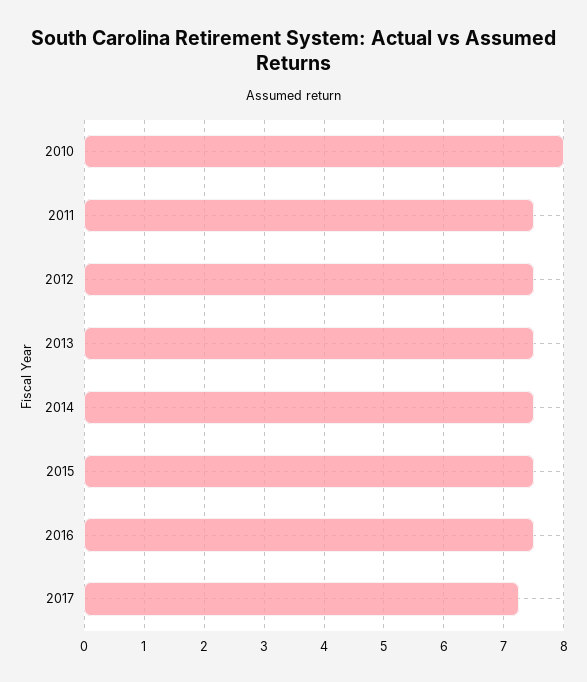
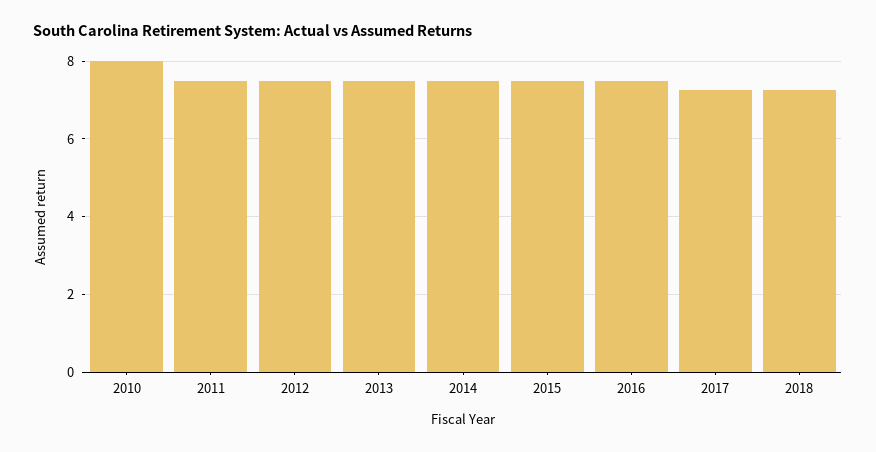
2018: none -> 7.2

